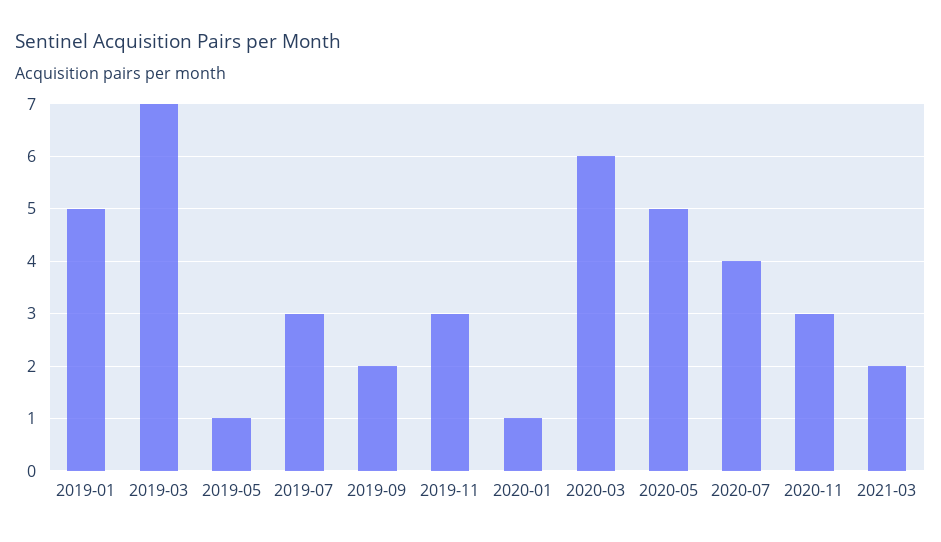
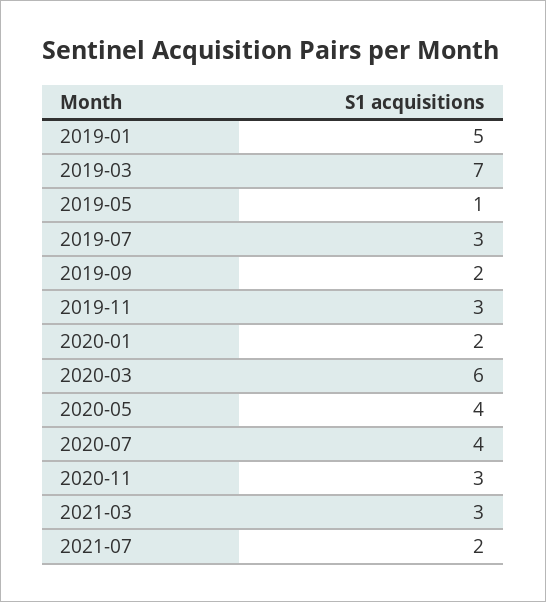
2020-01: 1 -> 2
2020-05: 5 -> 4
2021-03: 2 -> 3
2021-07: none -> 2

